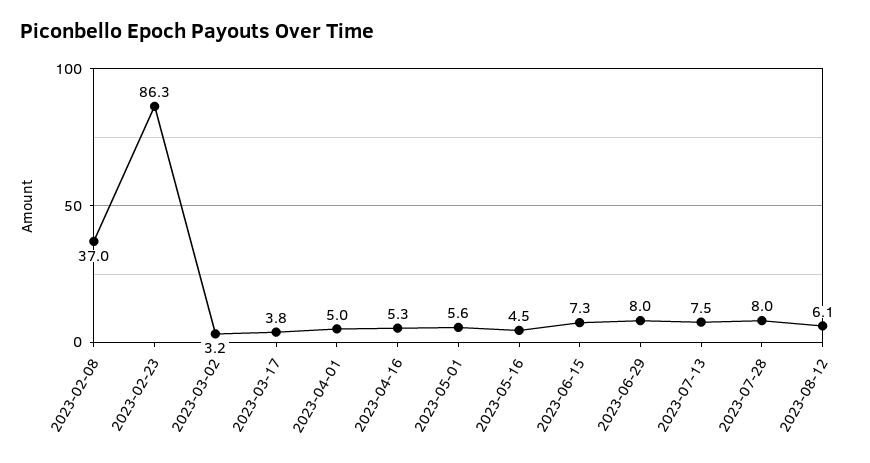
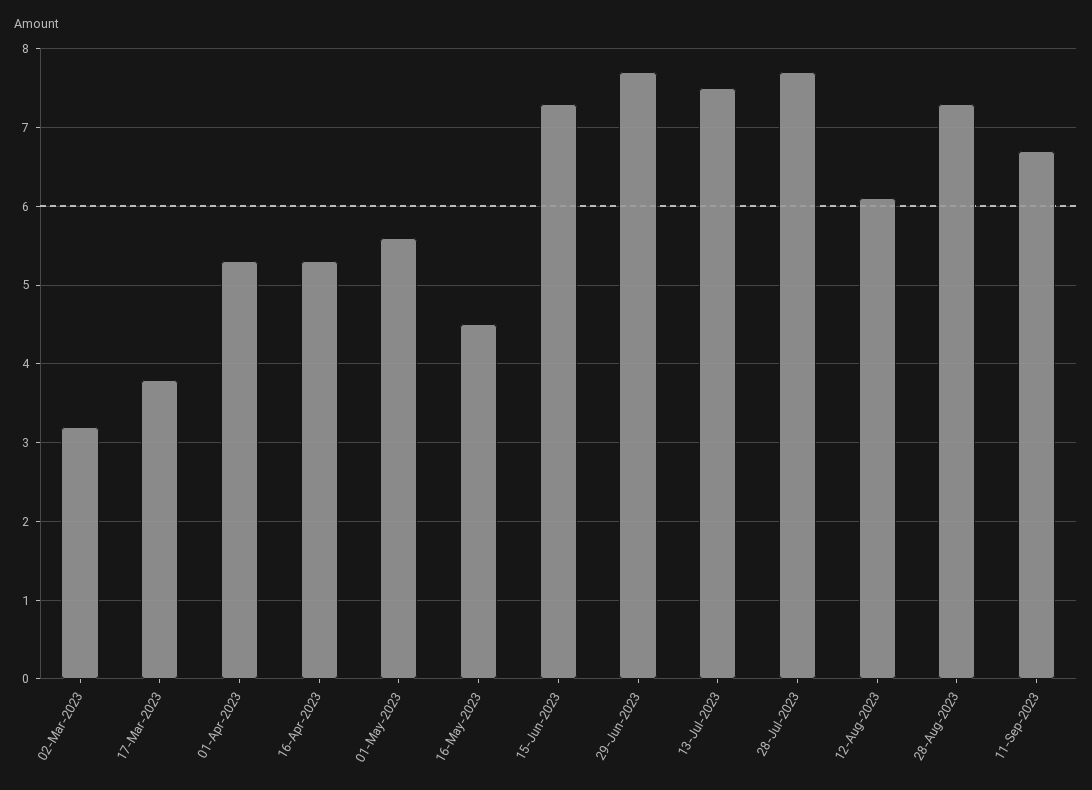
2023-02-08: 37 -> none
2023-02-23: 86.3 -> none
2023-04-01: 5 -> 5.3
2023-06-29: 8 -> 7.7
2023-07-28: 8 -> 7.7
28-Aug-2023: none -> 7.3
11-Sep-2023: none -> 6.7

